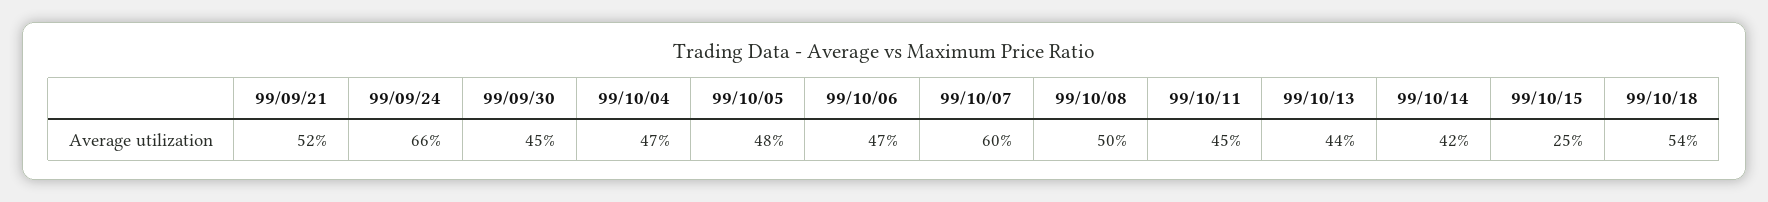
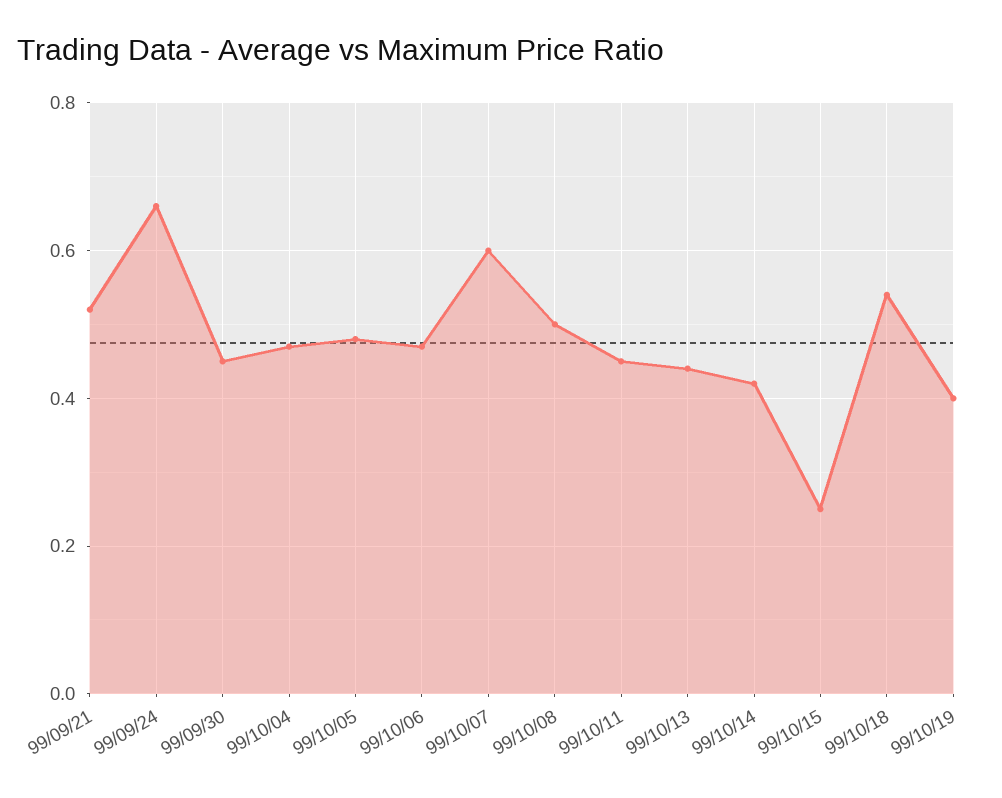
99/10/19: none -> 0.4

